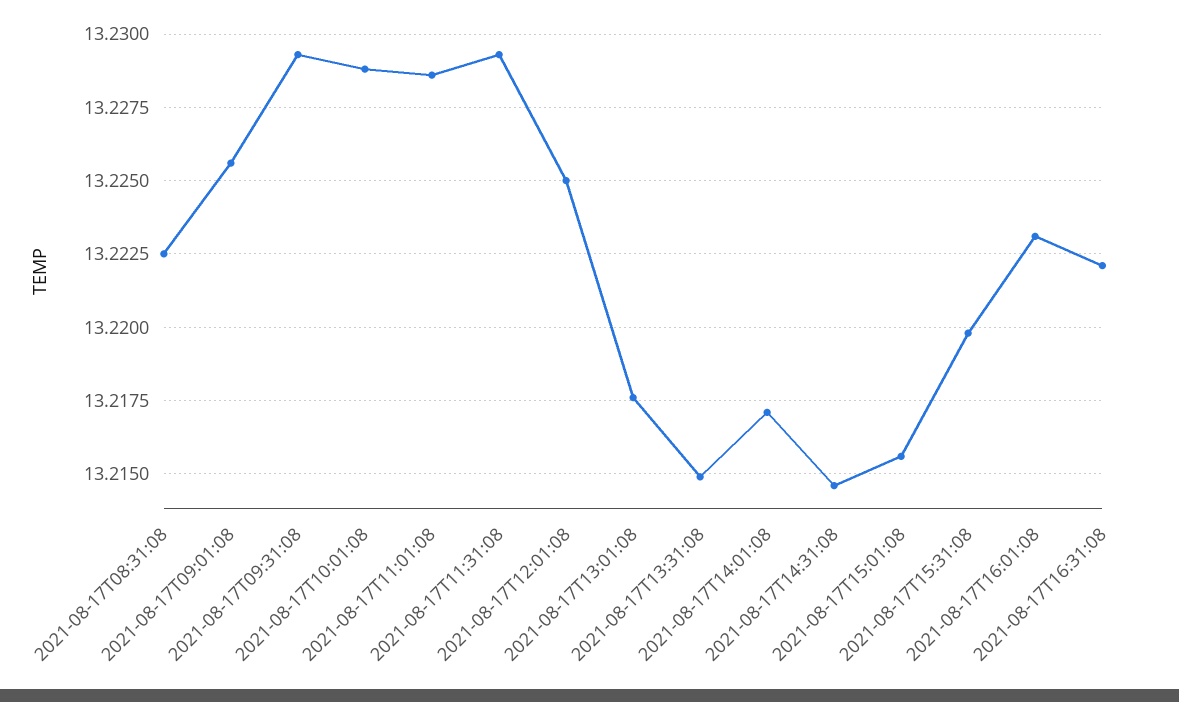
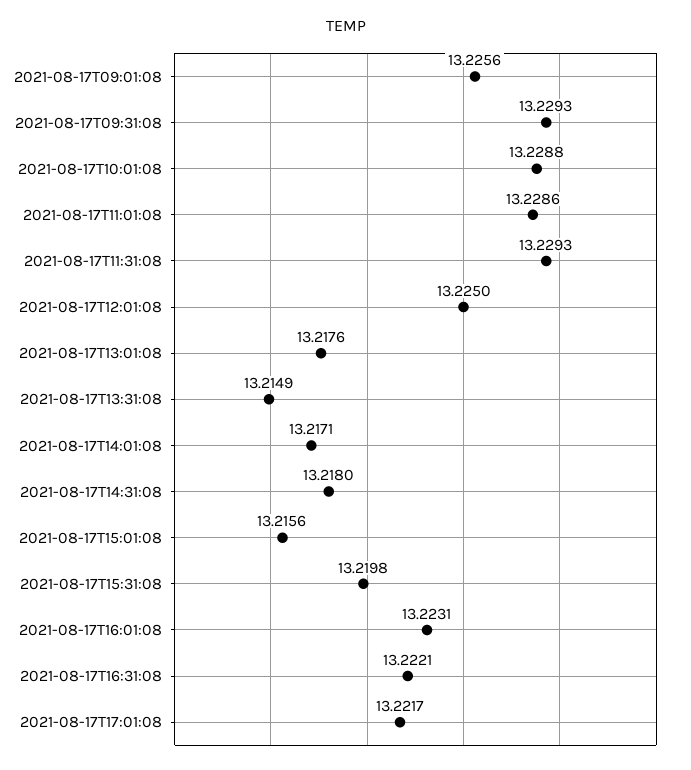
2021-08-17T08:31:08: 13.2225 -> none
2021-08-17T14:31:08: 13.2145 -> 13.218
2021-08-17T17:01:08: none -> 13.2217

